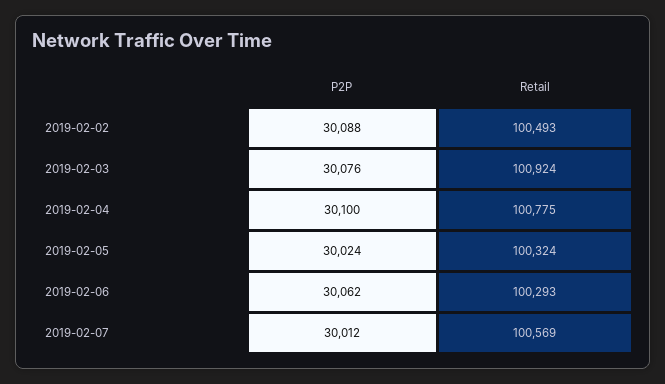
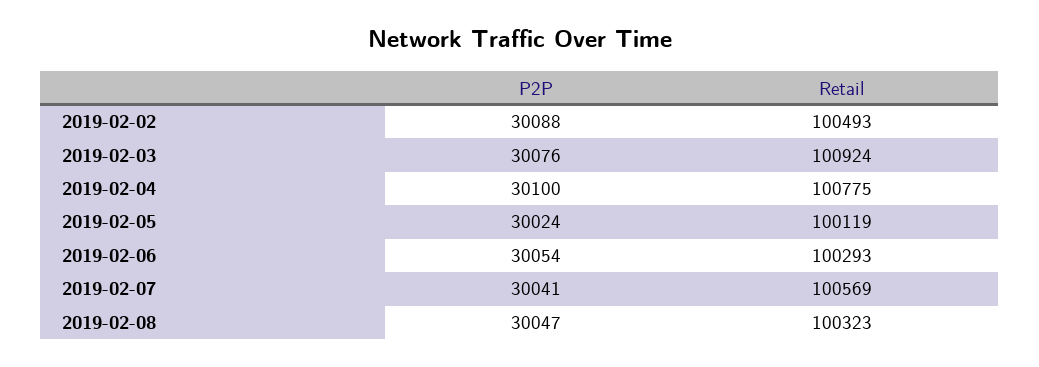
Retail, 2019-02-05: 100324 -> 100119
P2P, 2019-02-06: 30062 -> 30054
P2P, 2019-02-07: 30012 -> 30041
P2P, 2019-02-08: none -> 30047
Retail, 2019-02-08: none -> 100323

